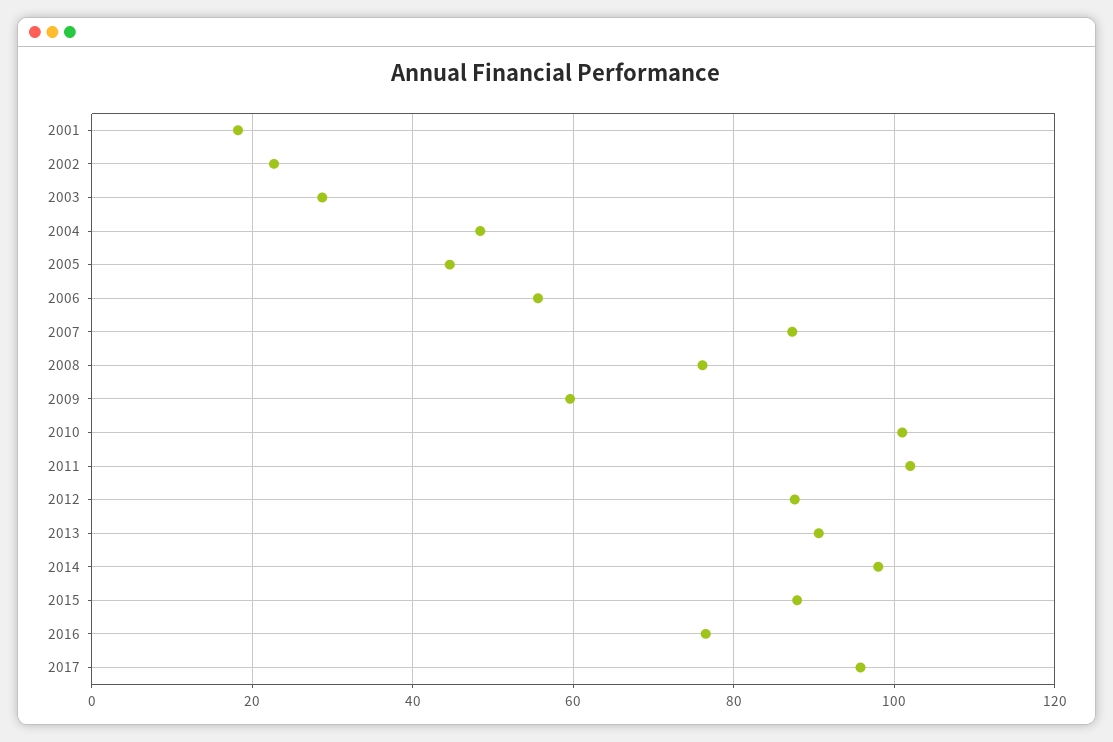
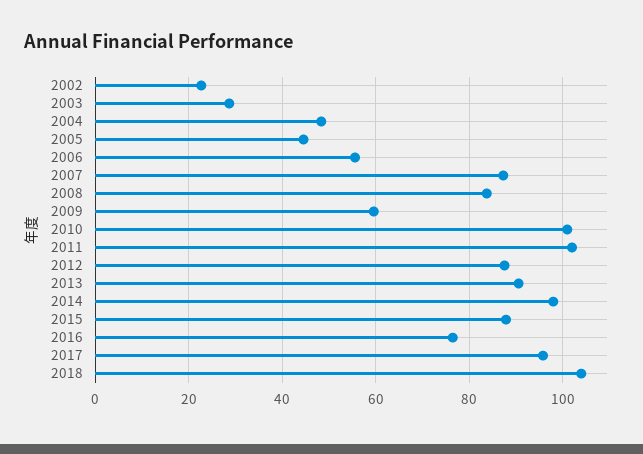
2001: 18 -> none
2008: 76 -> 84
2018: none -> 104

